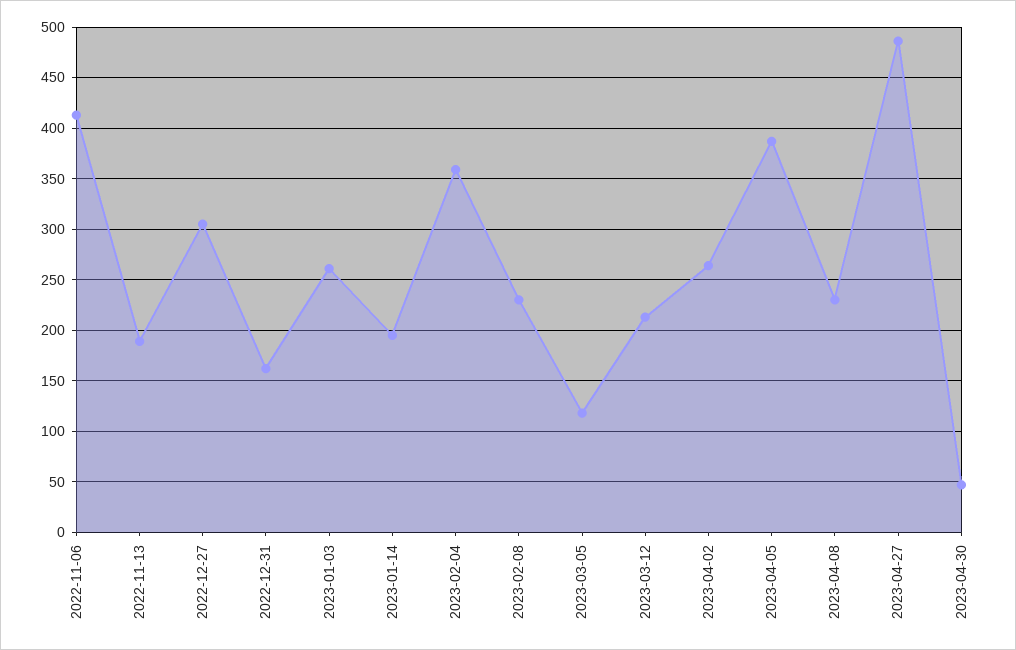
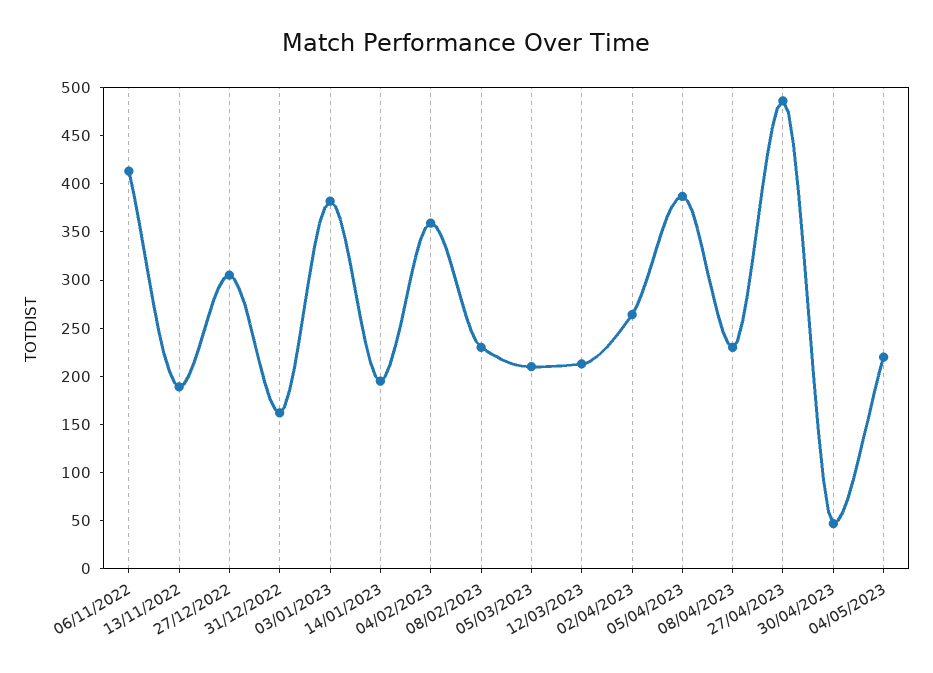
2023-01-03: 260 -> 380
2023-03-05: 120 -> 210
04/05/2023: none -> 220

